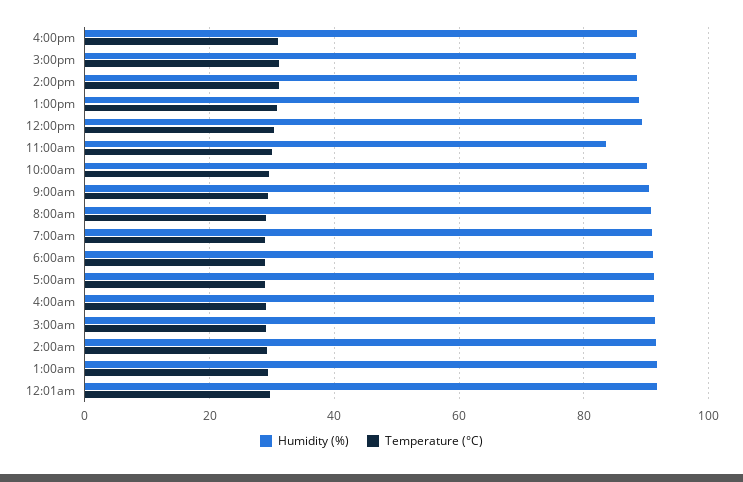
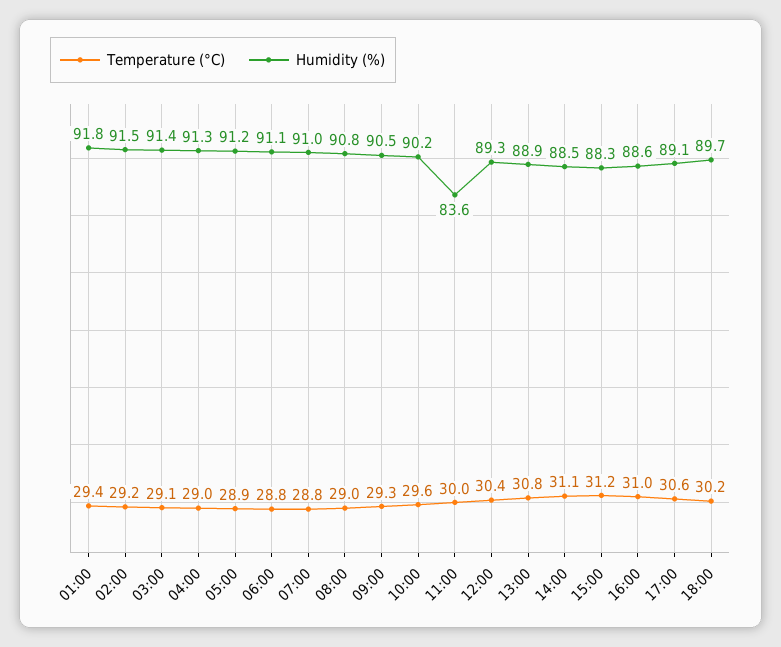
Humidity (%), 12:01am: 92 -> none
Temperature (°C), 12:01am: 30 -> none
Temperature (°C), 17:00: none -> 30.6
Humidity (%), 17:00: none -> 89.1
Temperature (°C), 18:00: none -> 30.2
Humidity (%), 18:00: none -> 89.7

